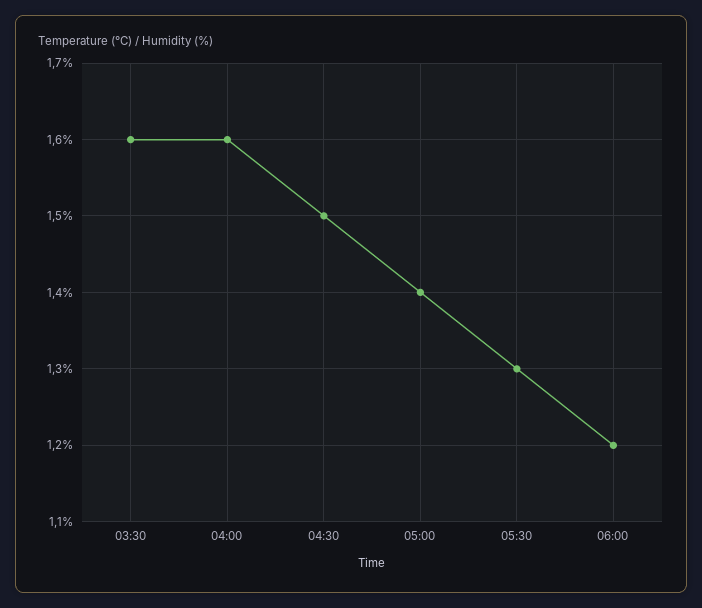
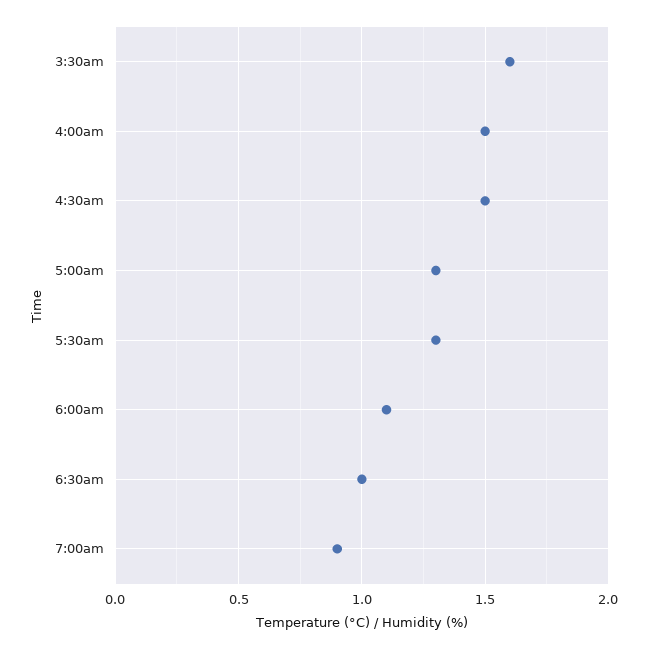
04:00: 1.6 -> 1.5
05:00: 1.4 -> 1.3
06:00: 1.2 -> 1.1
6:30am: none -> 1
7:00am: none -> 0.9

